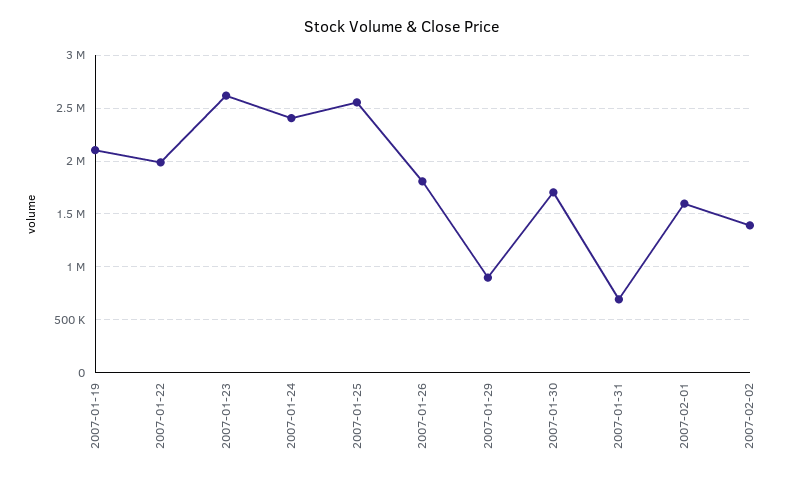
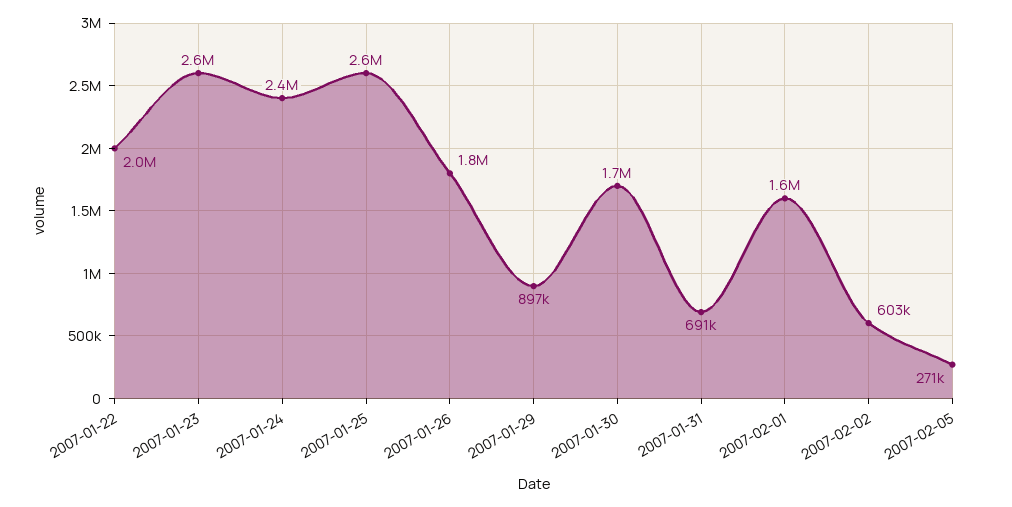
2007-01-19: 2100000 -> none
2007-02-02: 1400000 -> 603000
2007-02-05: none -> 271000

